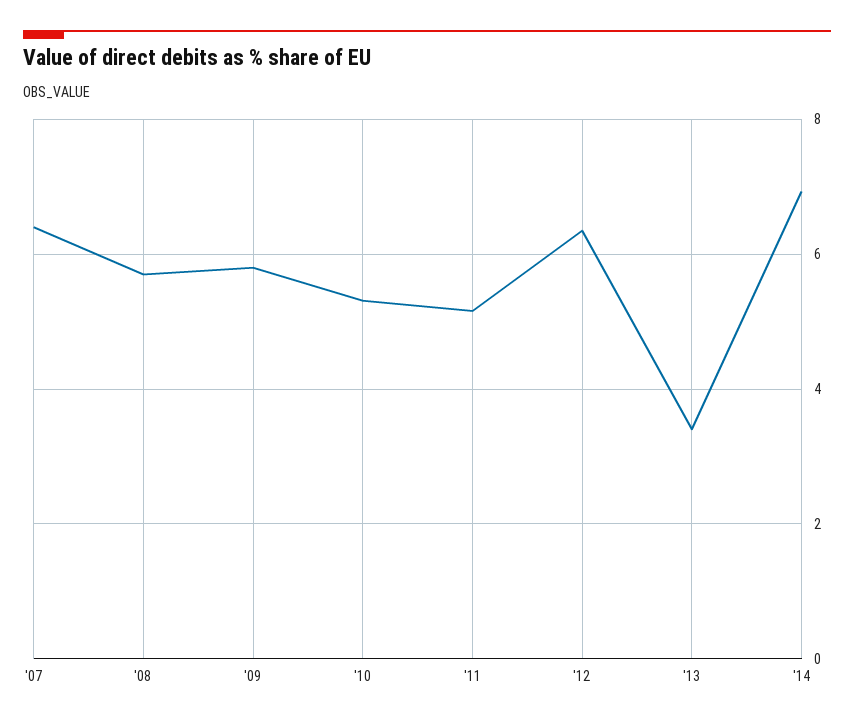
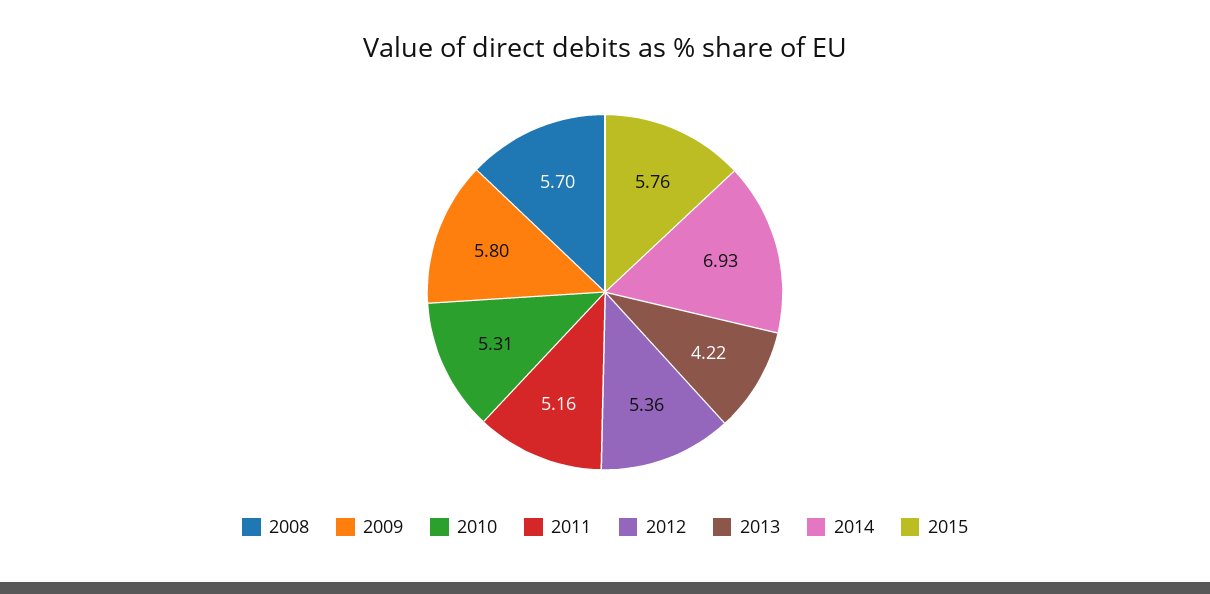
'07: 6.4 -> none
'12: 6.4 -> 5.36
'13: 3.4 -> 4.22
2015: none -> 5.76

